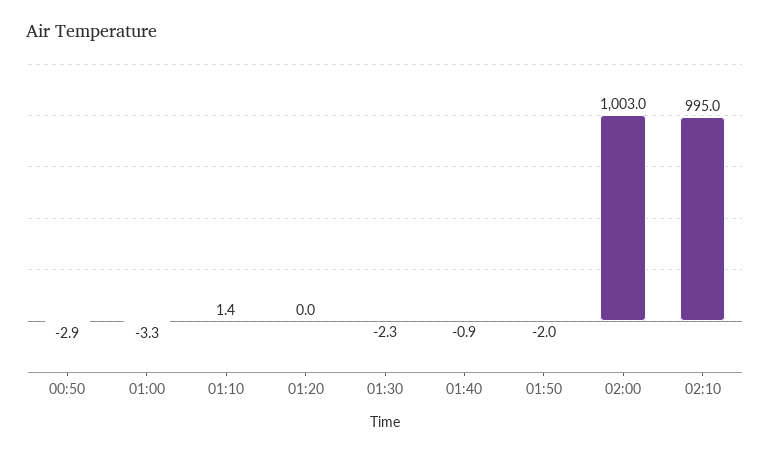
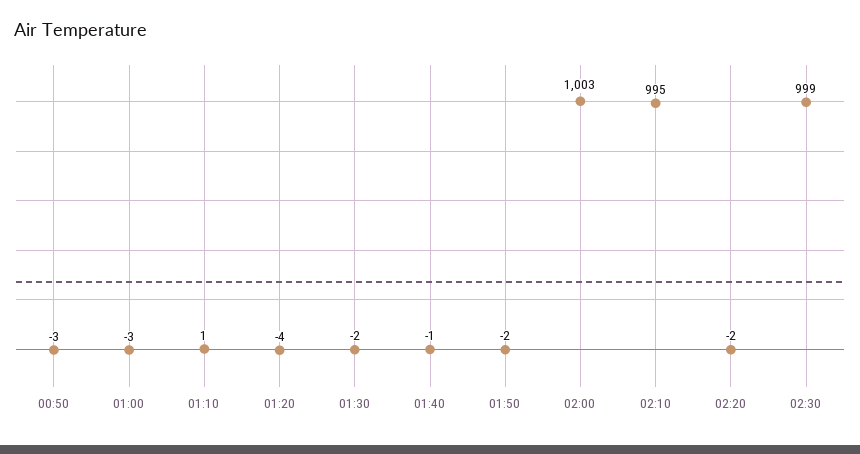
01:20: 0 -> -4
02:20: none -> -2
02:30: none -> 999

